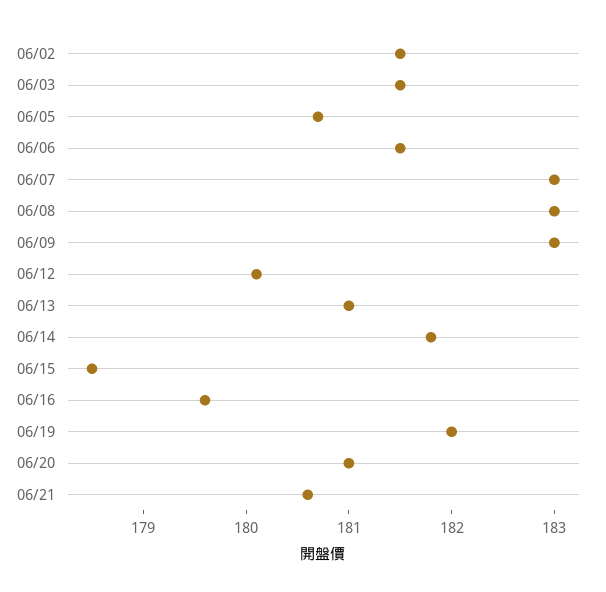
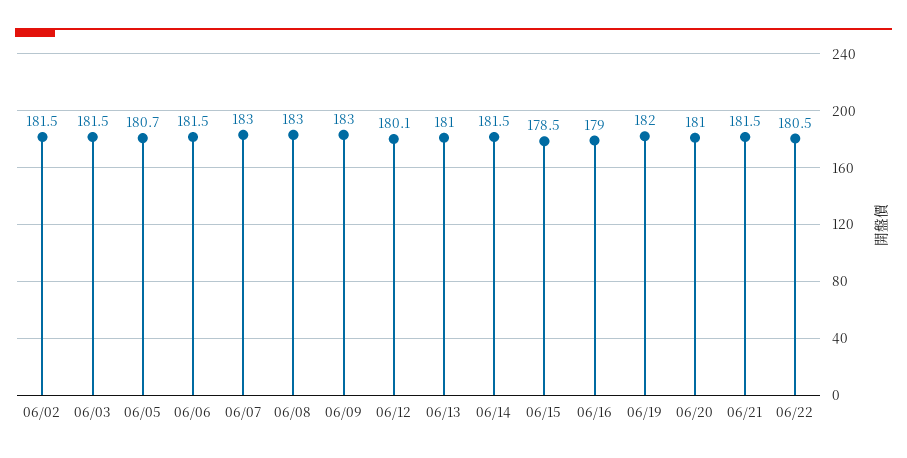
06/14: 181.8 -> 181.5
06/16: 179.6 -> 179
06/21: 180.6 -> 181.5
06/22: none -> 180.5

